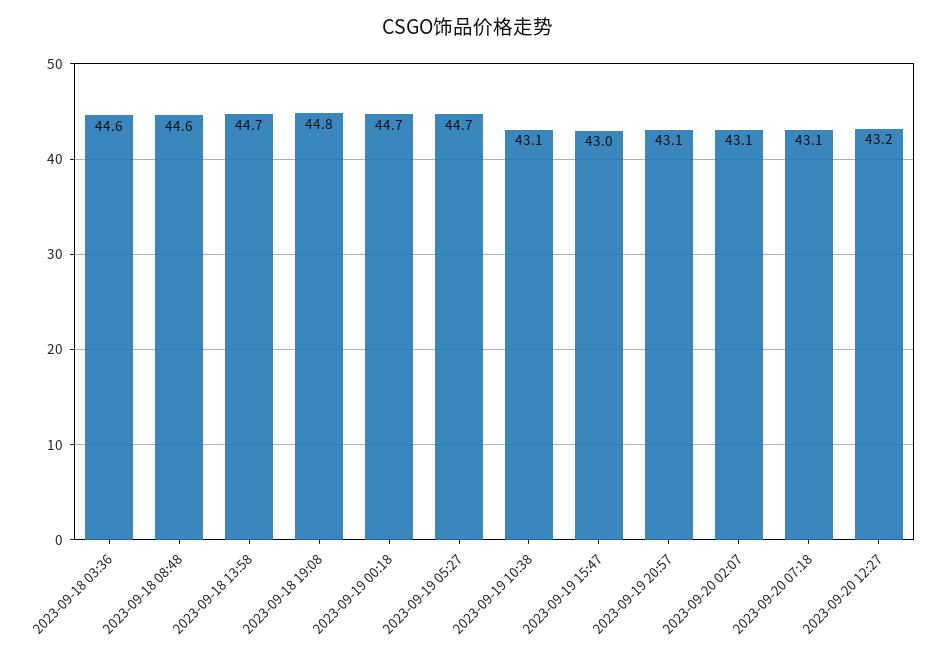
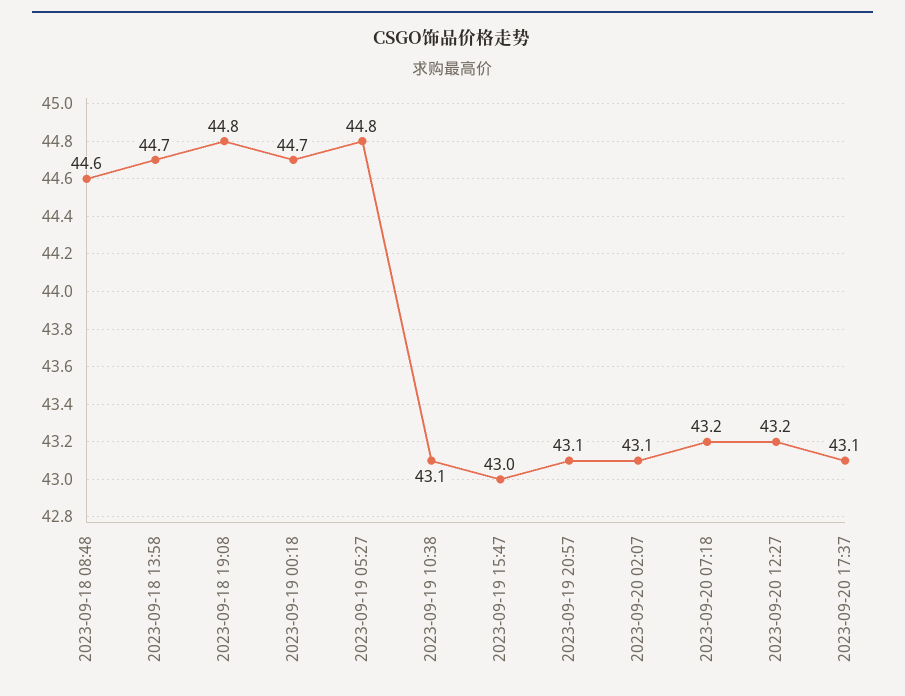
2023-09-18 03:36: 44.6 -> none
2023-09-19 05:27: 44.7 -> 44.8
2023-09-20 07:18: 43.1 -> 43.2
2023-09-20 17:37: none -> 43.1

